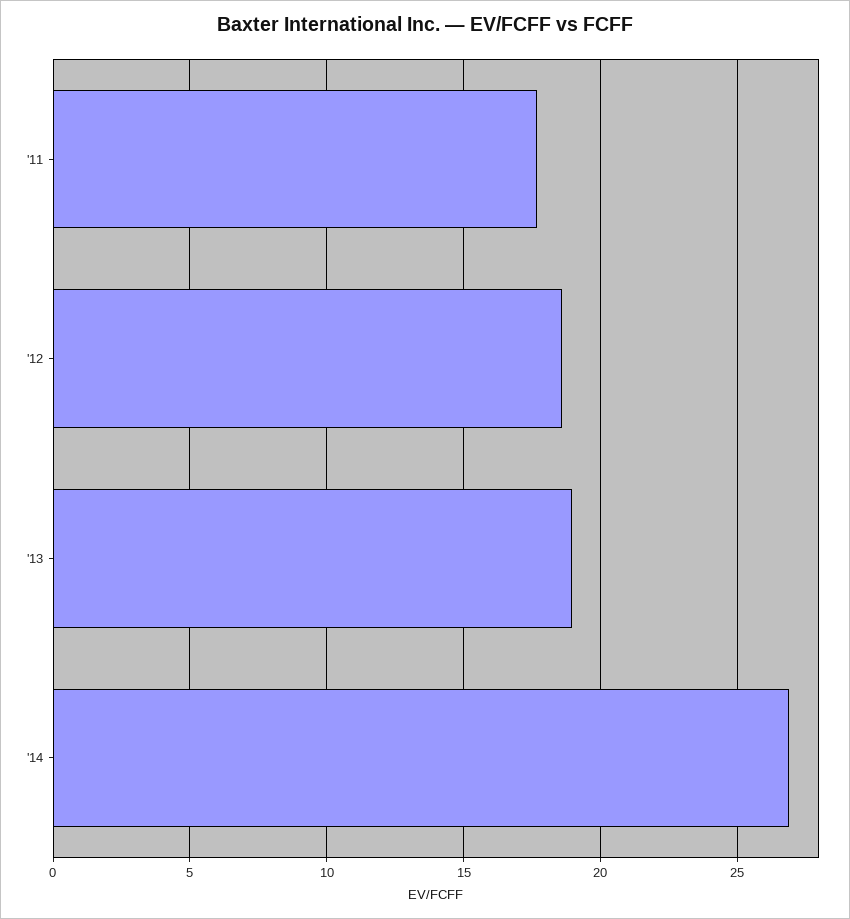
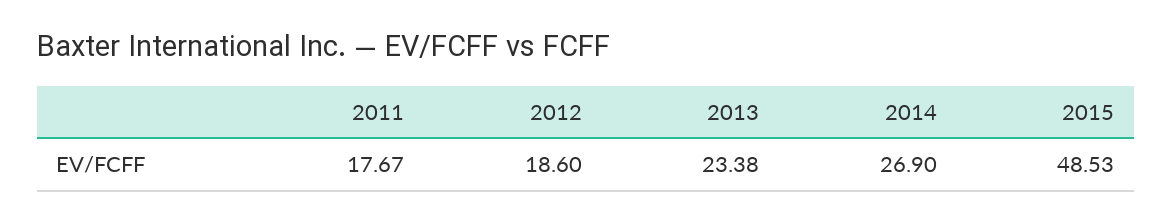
'13: 19 -> 23.38
2015: none -> 48.53

